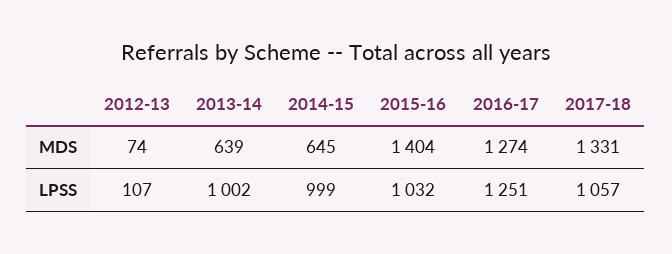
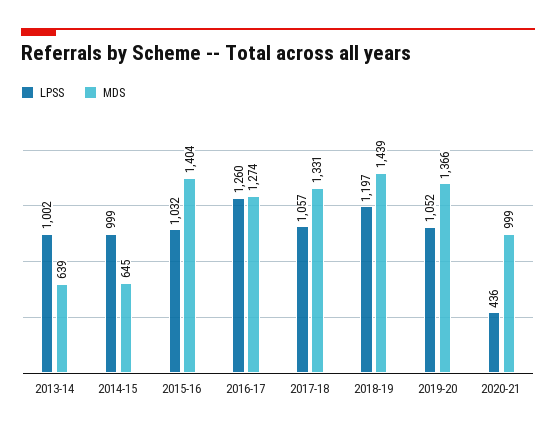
MDS, 2012-13: 74 -> none
LPSS, 2012-13: 107 -> none
LPSS, 2016-17: 1251 -> 1260
LPSS, 2018-19: none -> 1197
MDS, 2018-19: none -> 1439
LPSS, 2019-20: none -> 1052
MDS, 2019-20: none -> 1366
LPSS, 2020-21: none -> 436
MDS, 2020-21: none -> 999

